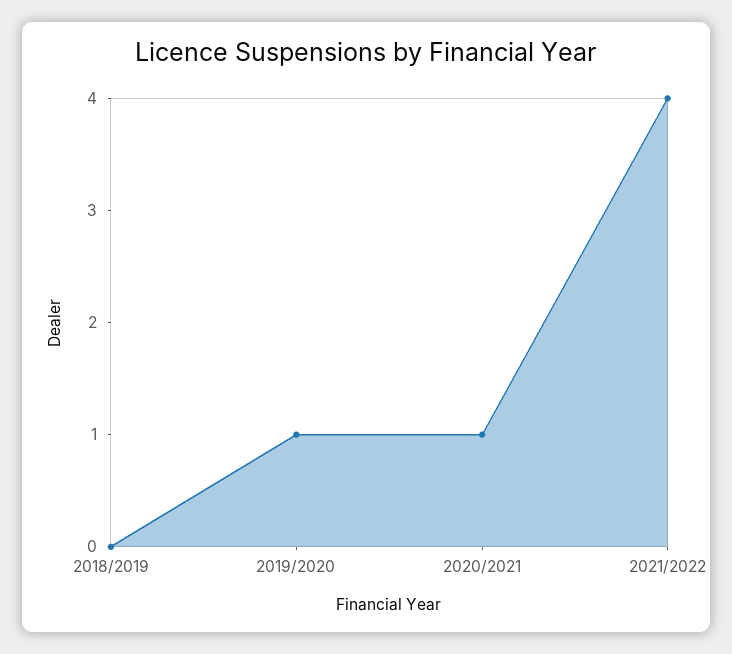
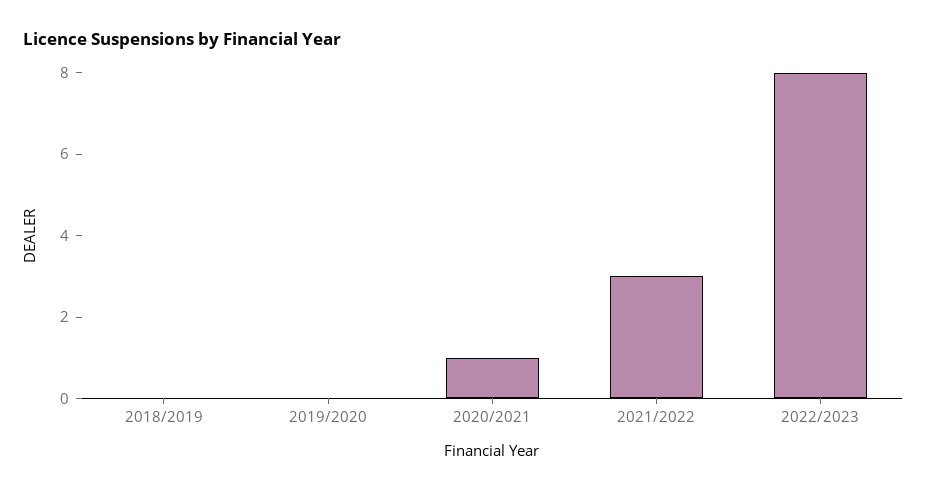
2019/2020: 1 -> 0
2021/2022: 4 -> 3
2022/2023: none -> 8

